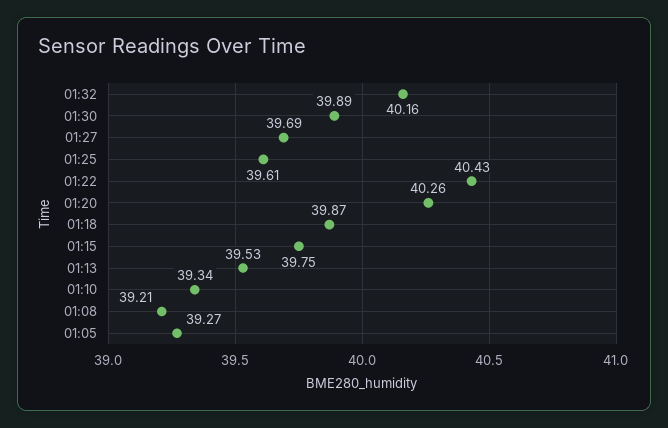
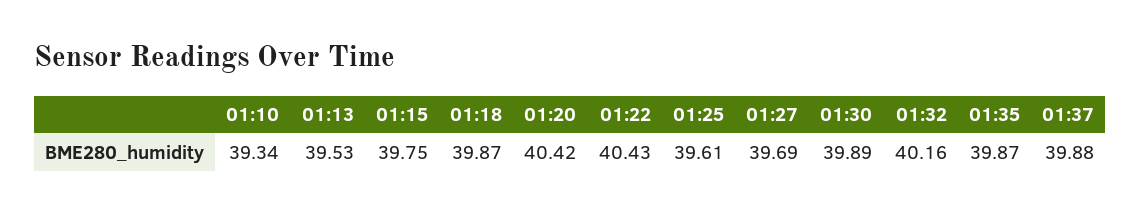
01:20: 40.26 -> 40.42
01:08: 39.21 -> none
01:05: 39.27 -> none
01:35: none -> 39.87
01:37: none -> 39.88

